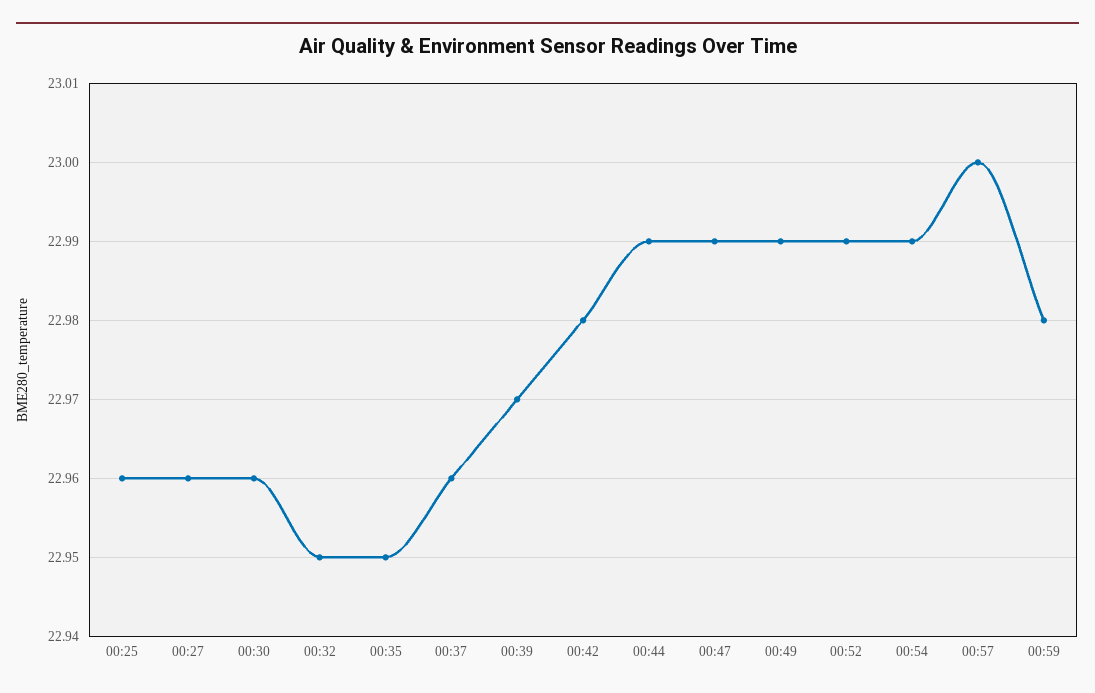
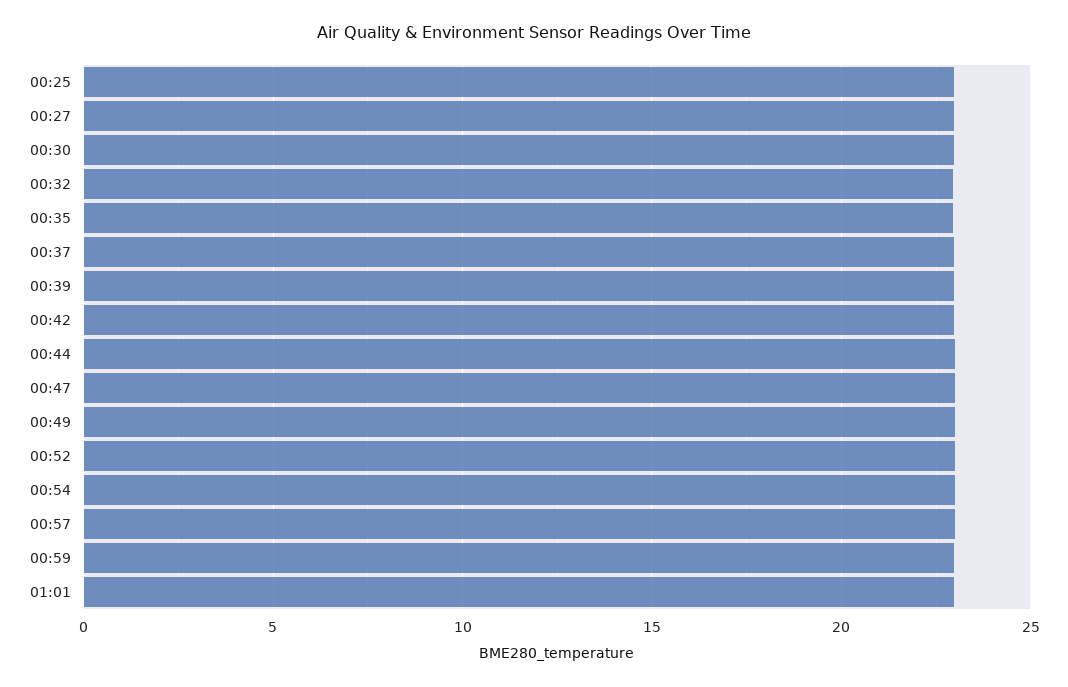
01:01: none -> 23

